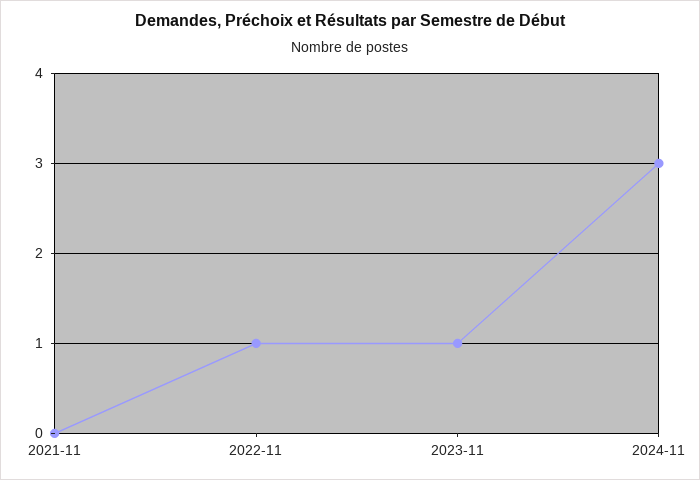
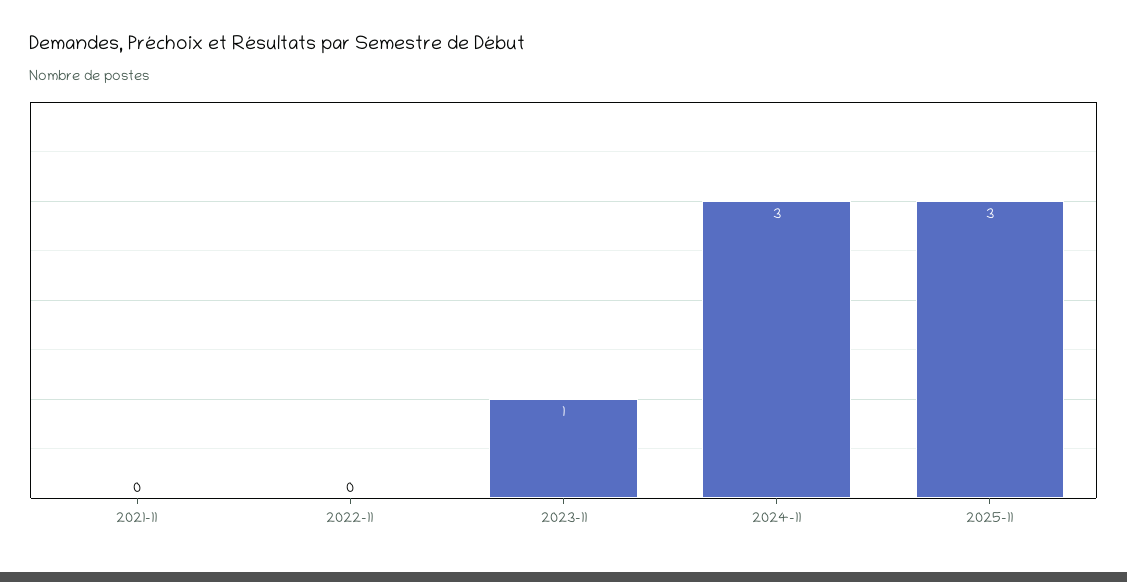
2022-11: 1 -> 0
2025-11: none -> 3

